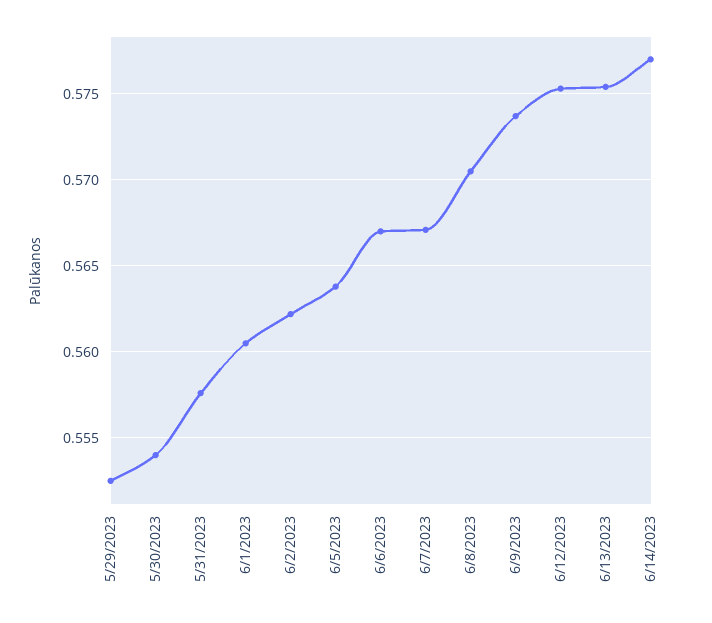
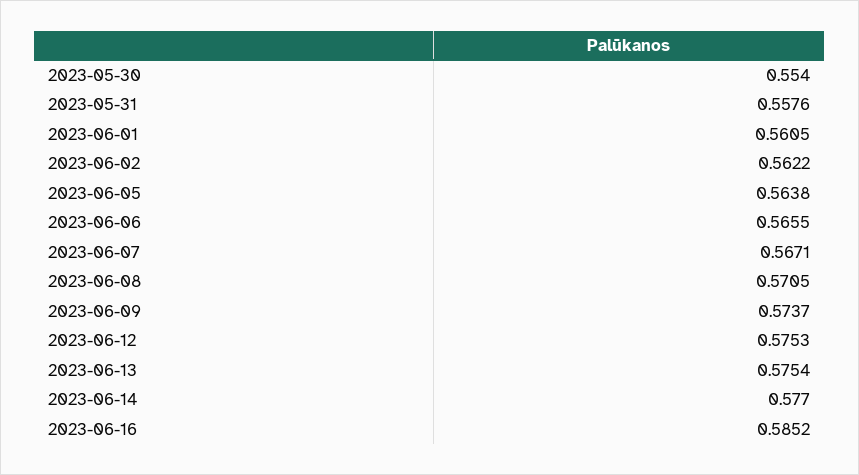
5/29/2023: 0.5525 -> none
6/6/2023: 0.567 -> 0.5655
2023-06-16: none -> 0.5852

